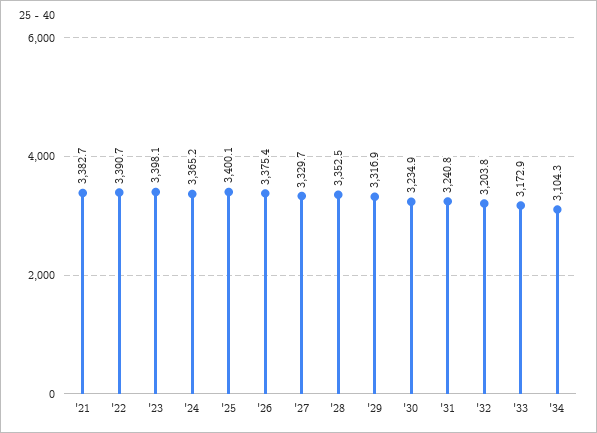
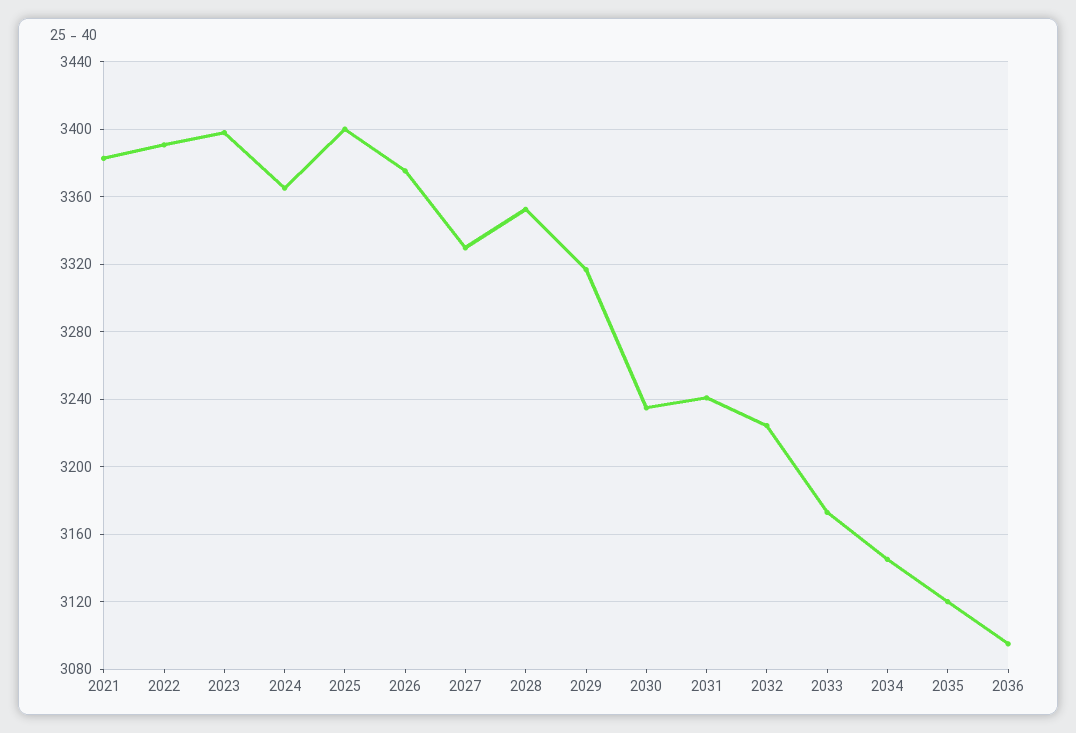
'32: 3203.8 -> 3225
'34: 3104.3 -> 3145
2035: none -> 3120
2036: none -> 3095

